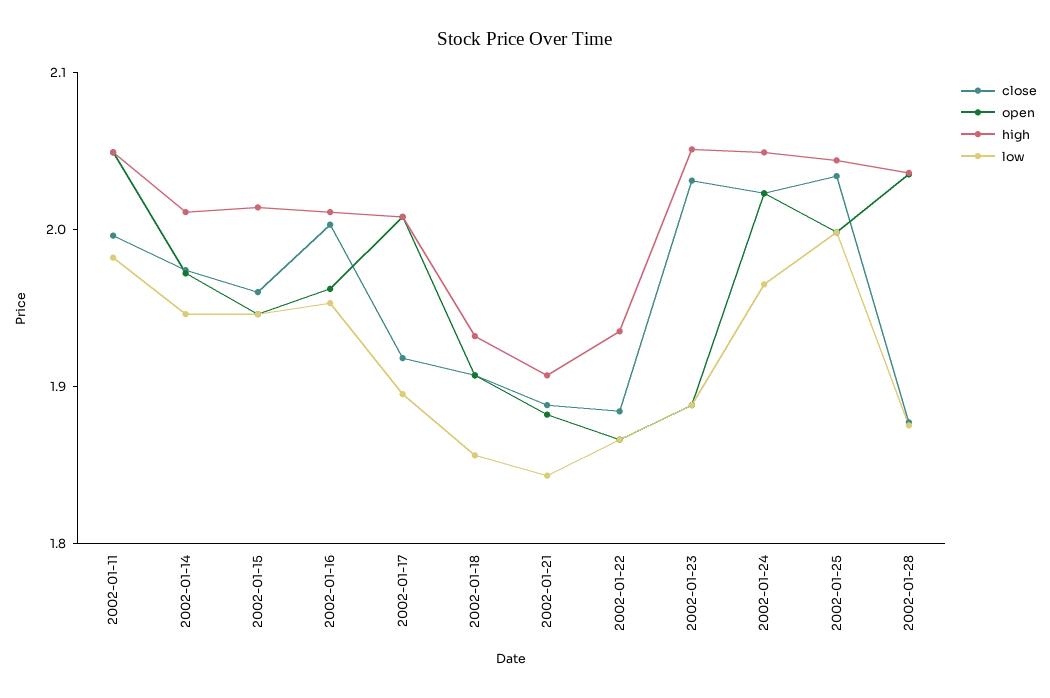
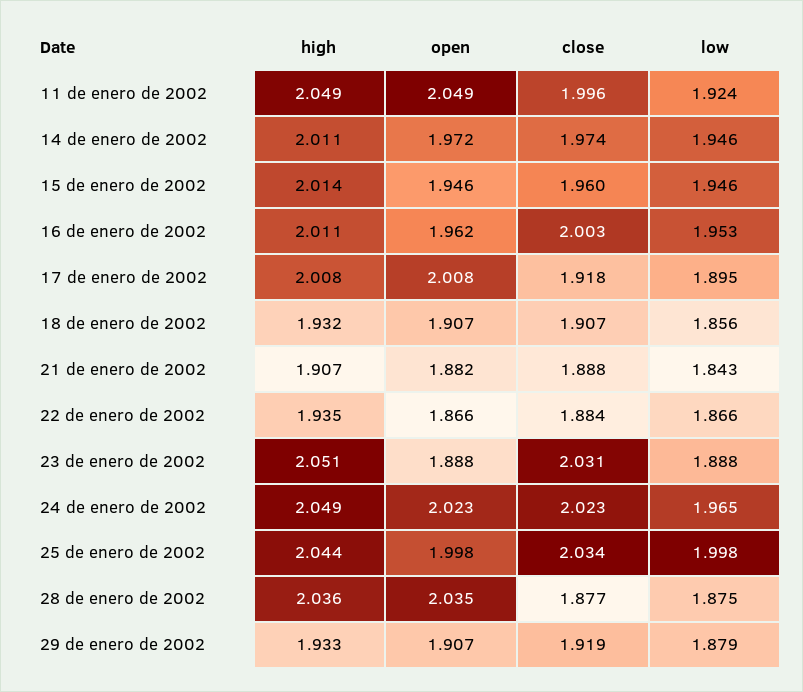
low, 2002-01-11: 1.98 -> 1.924
high, 29 de enero de 2002: none -> 1.933
open, 29 de enero de 2002: none -> 1.907
close, 29 de enero de 2002: none -> 1.919
low, 29 de enero de 2002: none -> 1.879

